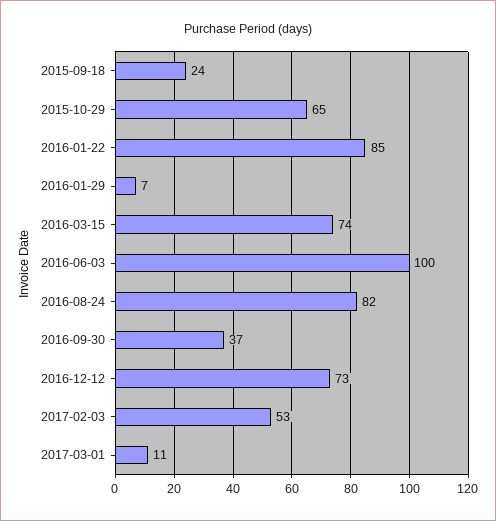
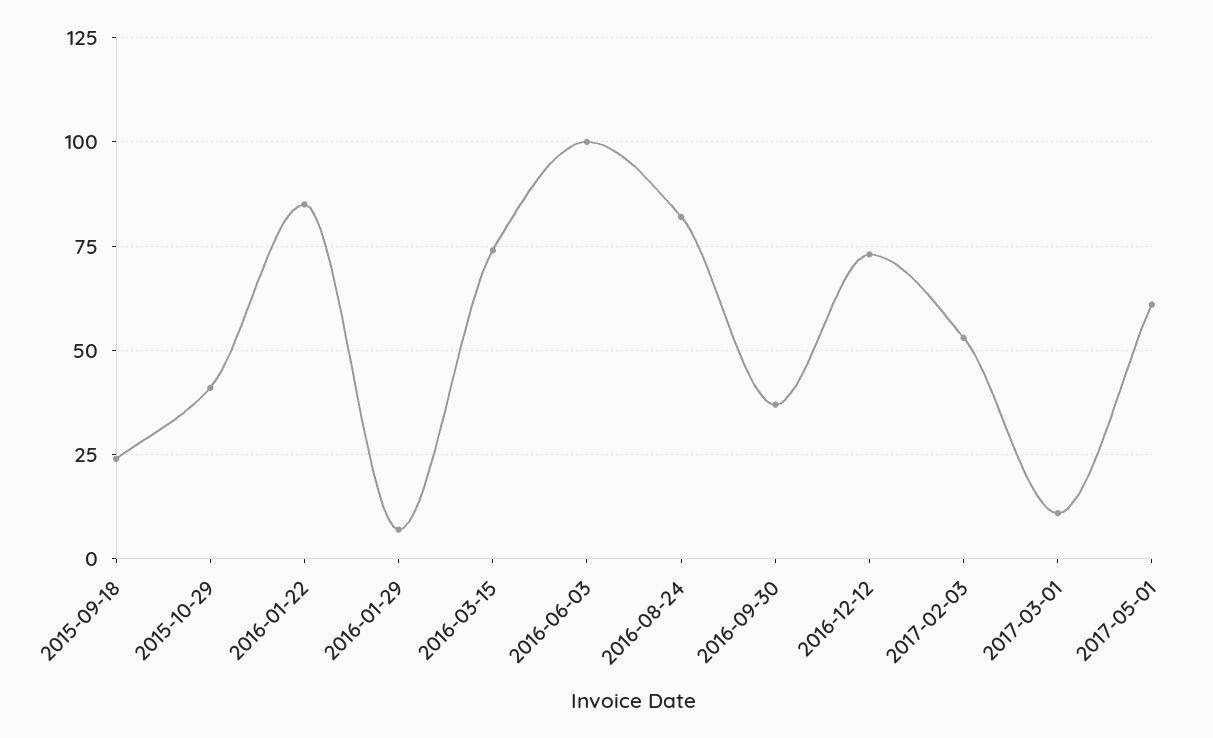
2015-10-29: 65 -> 40
2017-05-01: none -> 60

